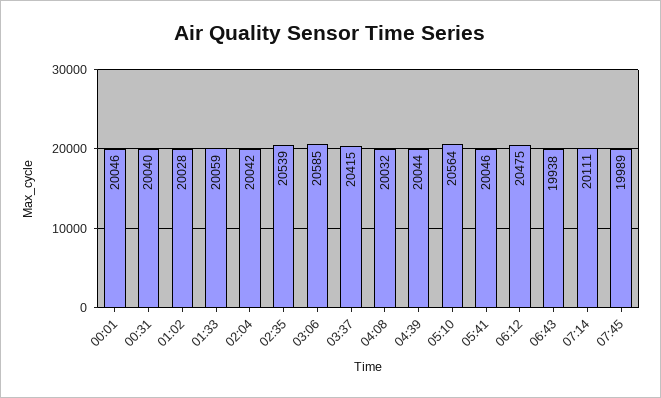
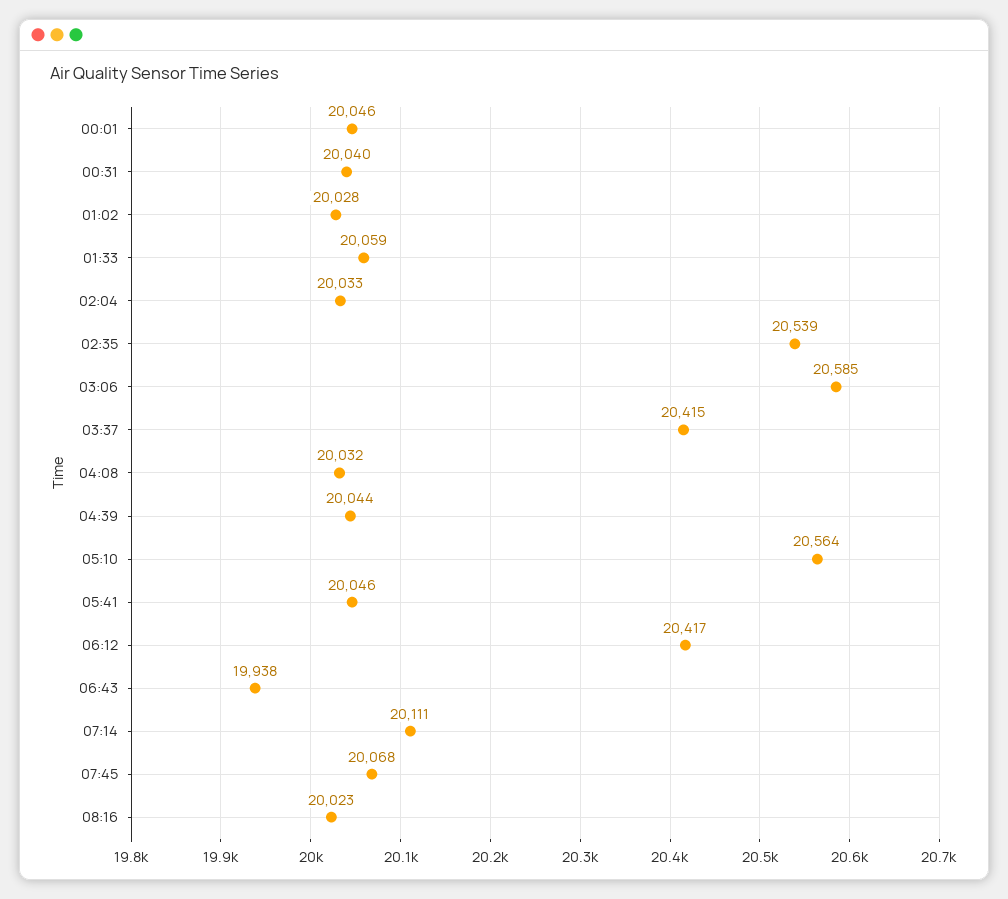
02:04: 20042 -> 20033
06:12: 20475 -> 20417
07:45: 19989 -> 20068
08:16: none -> 20023

